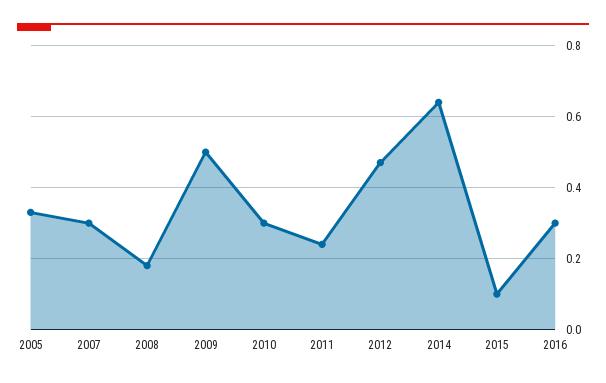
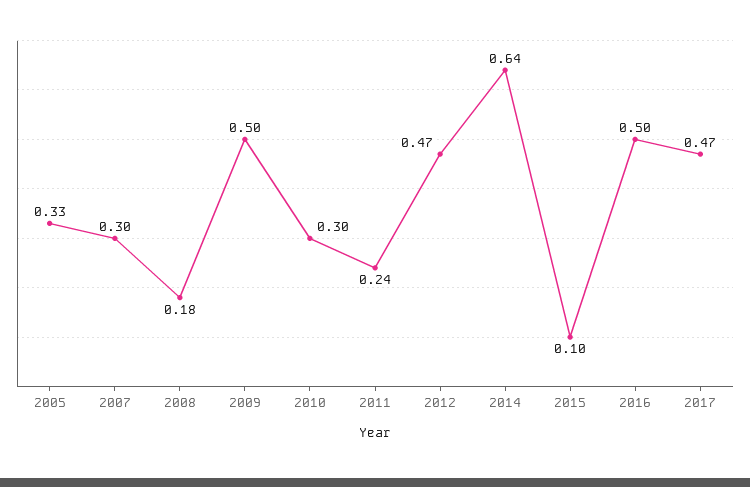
2016: 0.3 -> 0.5
2017: none -> 0.47

